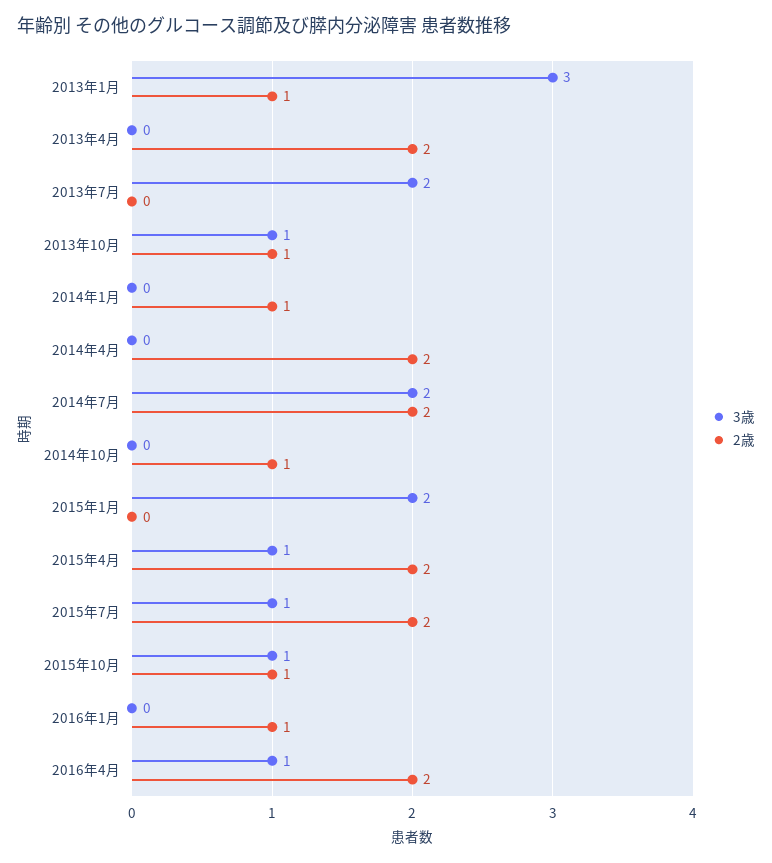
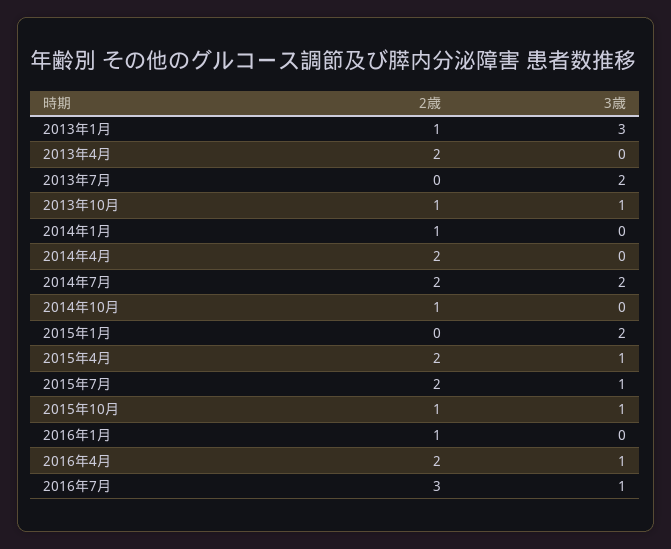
2歳, 2016年7月: none -> 3
3歳, 2016年7月: none -> 1

